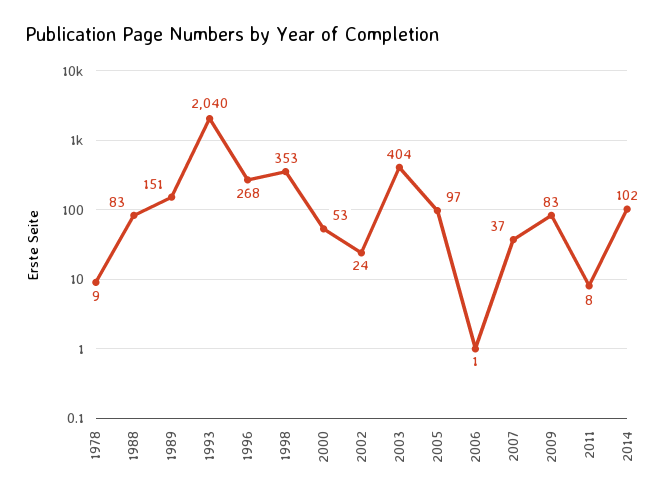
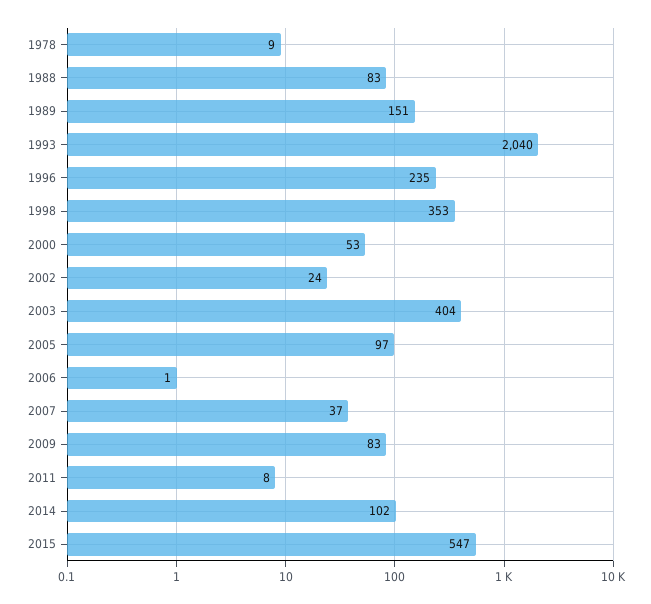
1996: 268 -> 235
2015: none -> 547

